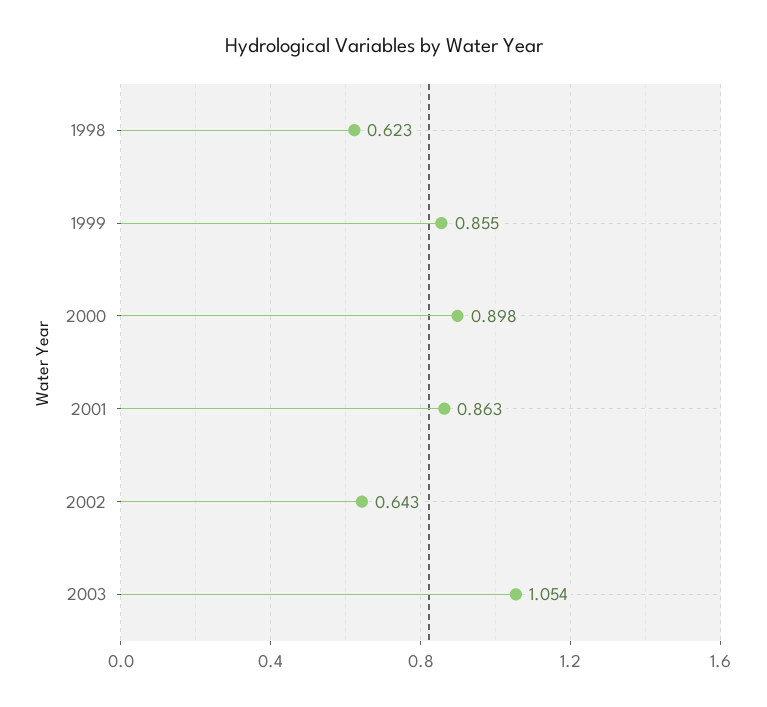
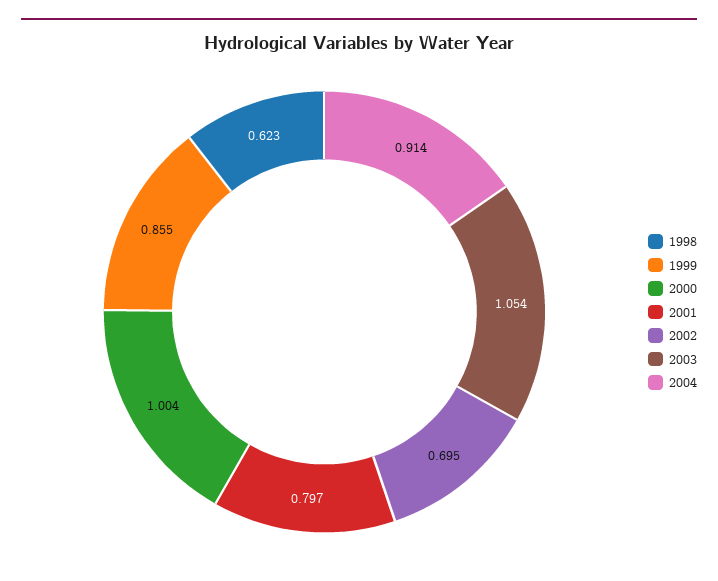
2000: 0.898 -> 1.004
2001: 0.863 -> 0.797
2002: 0.643 -> 0.695
2004: none -> 0.914

